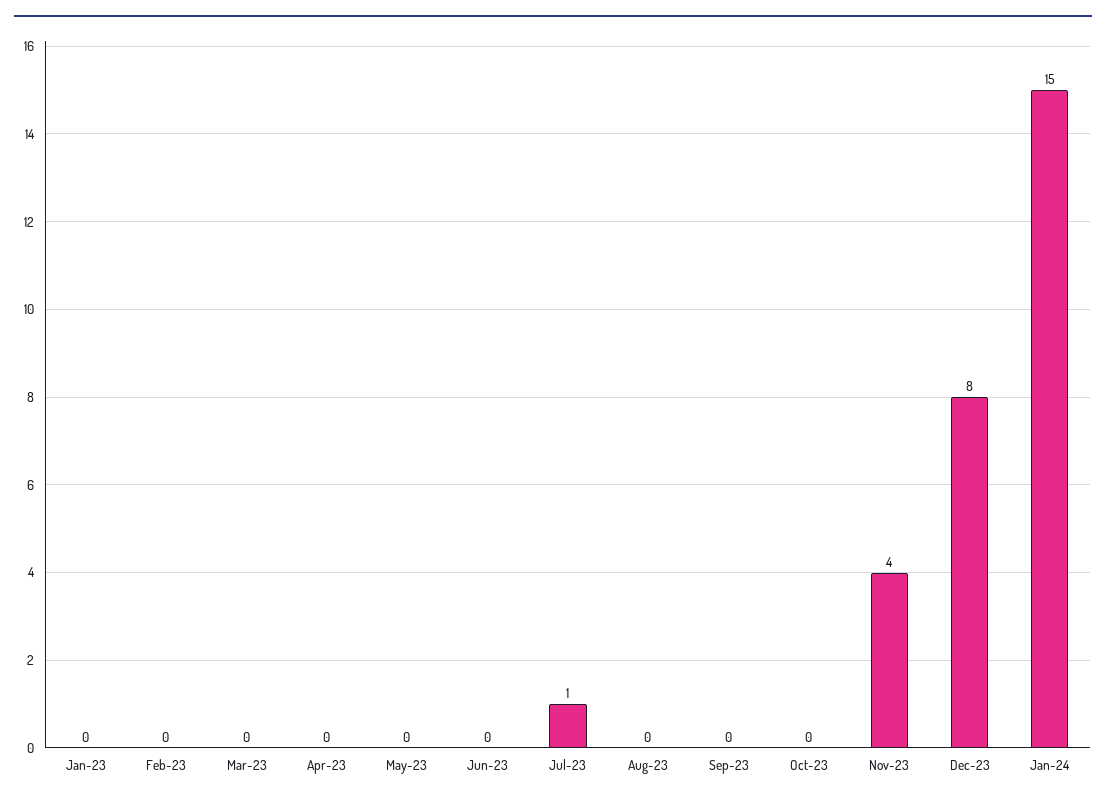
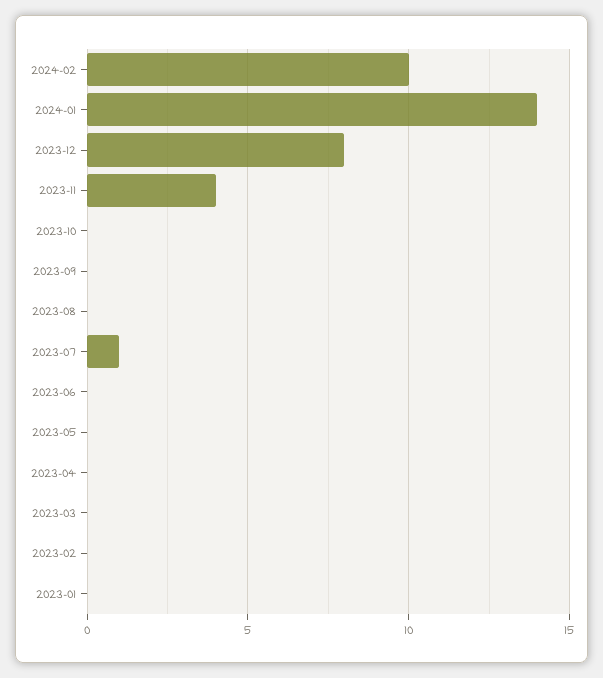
Jan-24: 15 -> 14
2024-02: none -> 10

